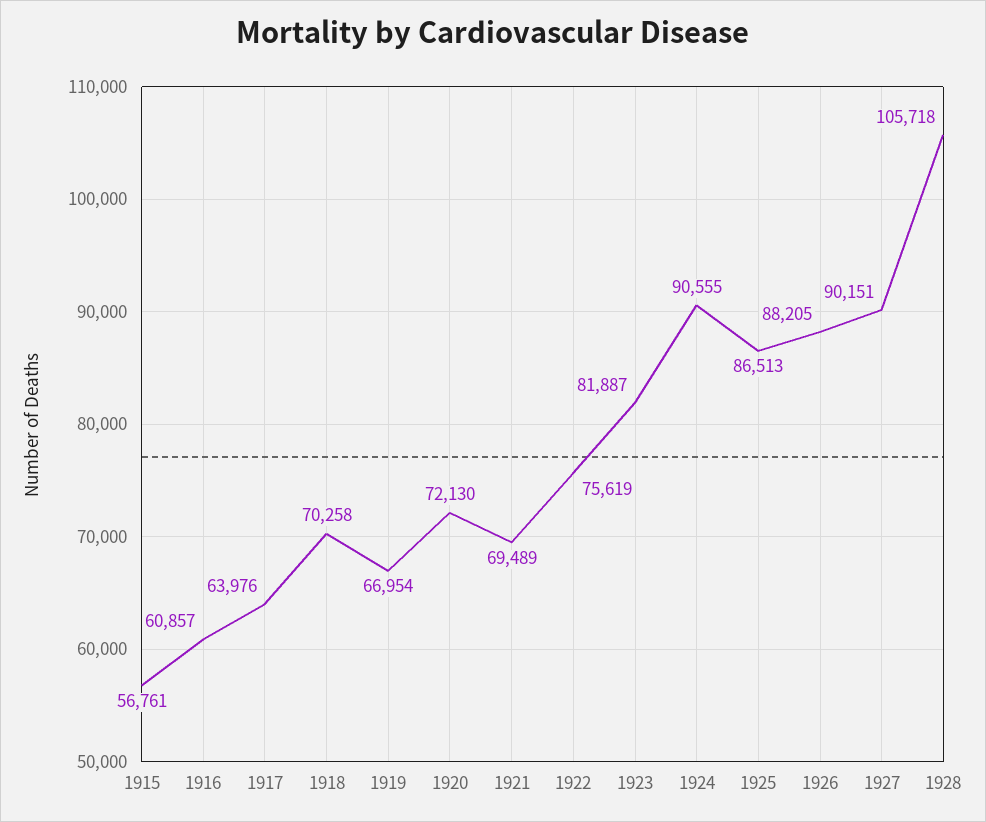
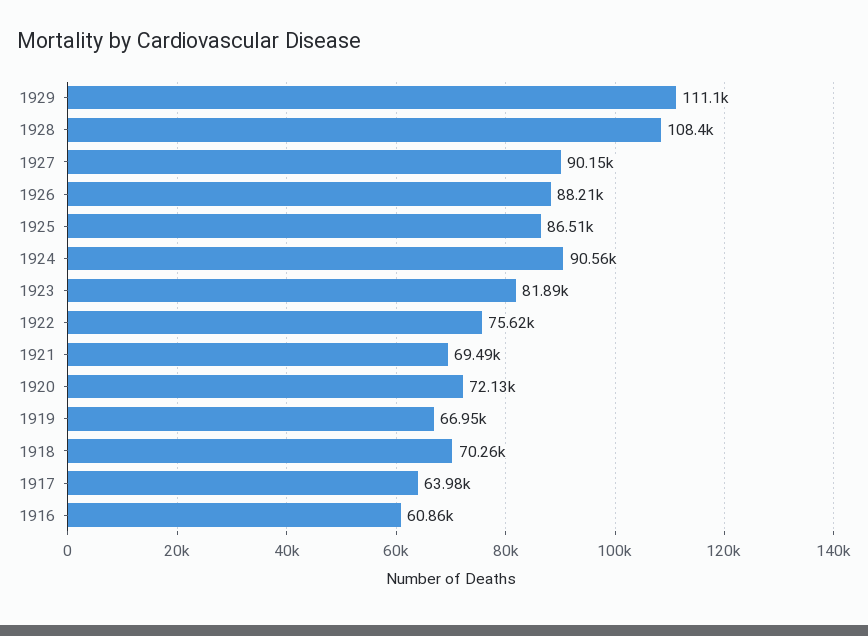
1915: 56761 -> none
1928: 105718 -> 108400
1929: none -> 111100

